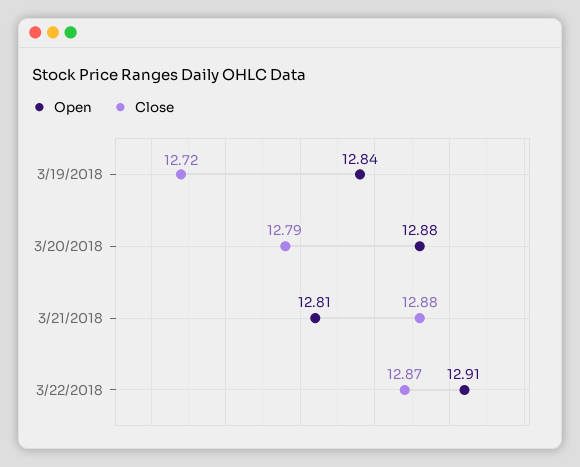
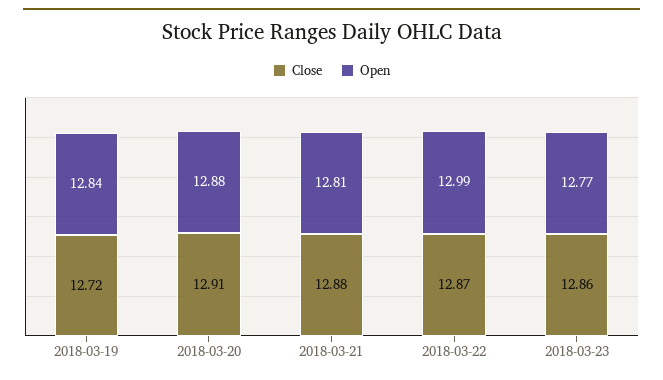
Close, 3/20/2018: 12.79 -> 12.91
Open, 3/22/2018: 12.91 -> 12.99
Close, 2018-03-23: none -> 12.86
Open, 2018-03-23: none -> 12.77

